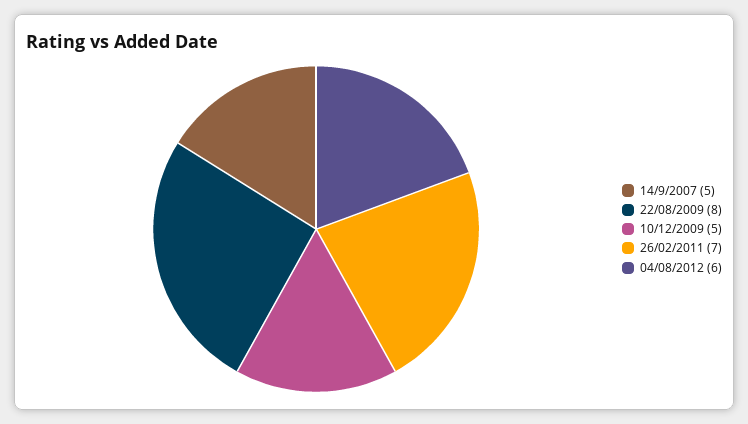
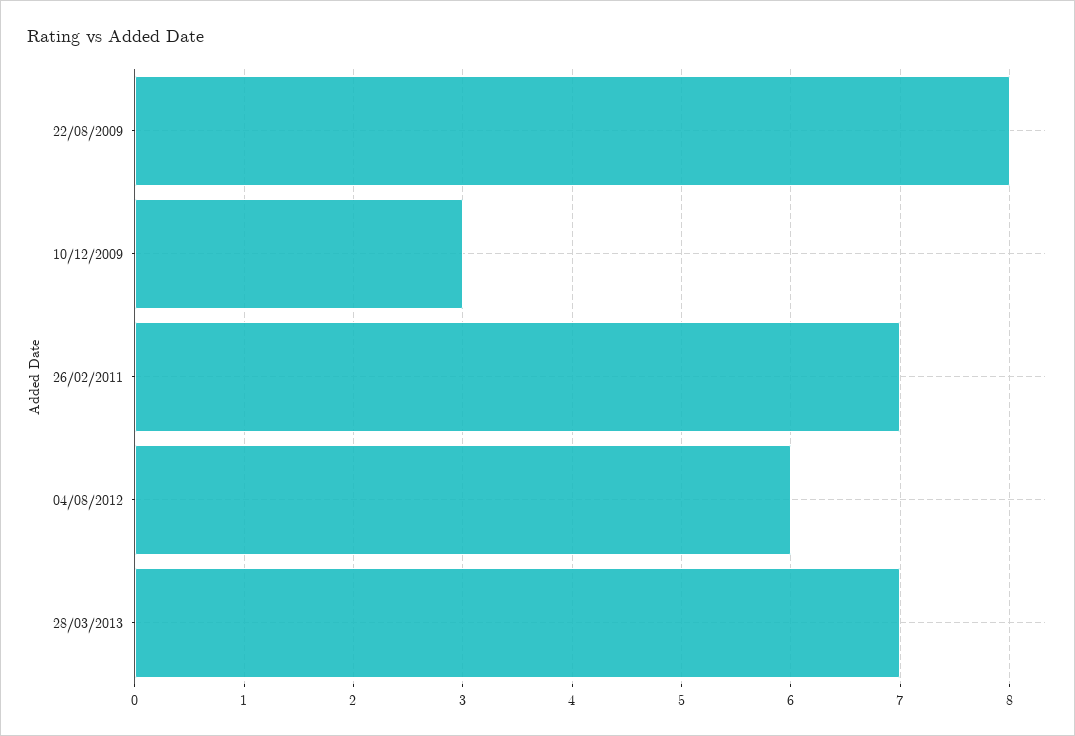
14/9/2007: 5 -> none
10/12/2009: 5 -> 3
28/03/2013: none -> 7

